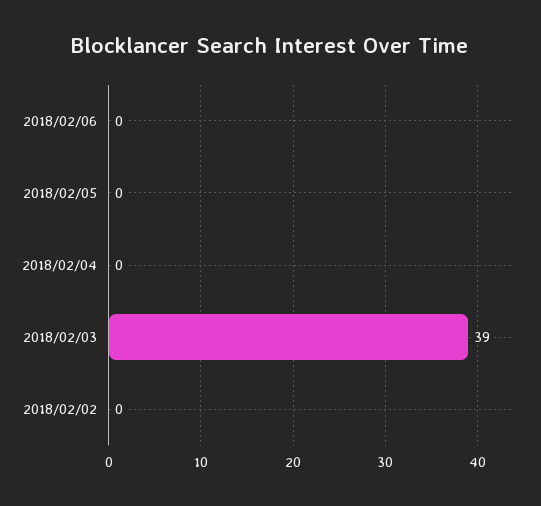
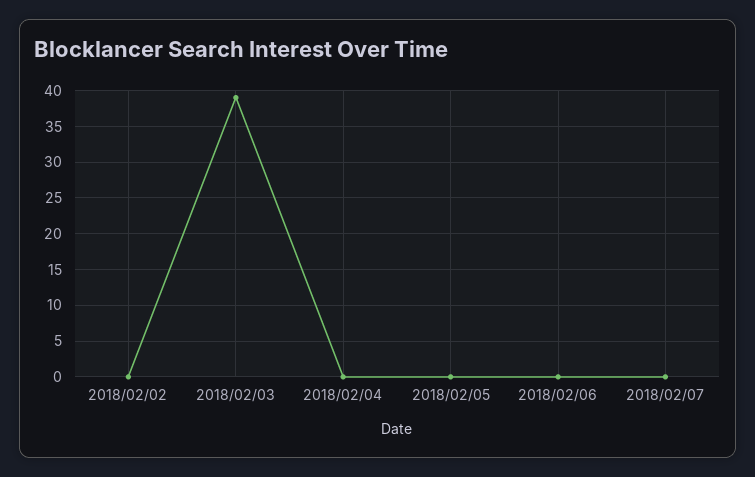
2018/02/07: none -> 0

